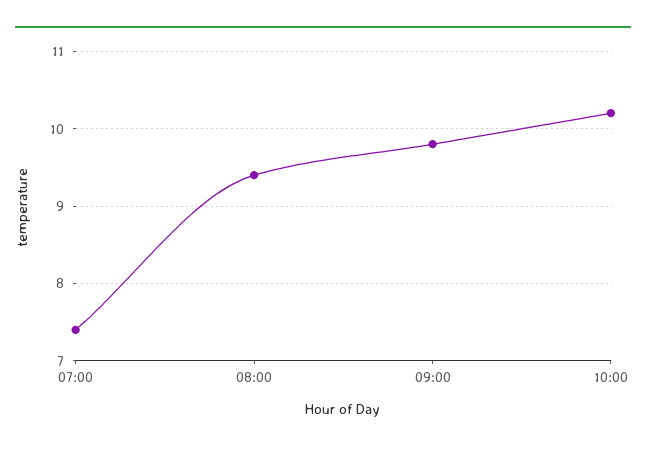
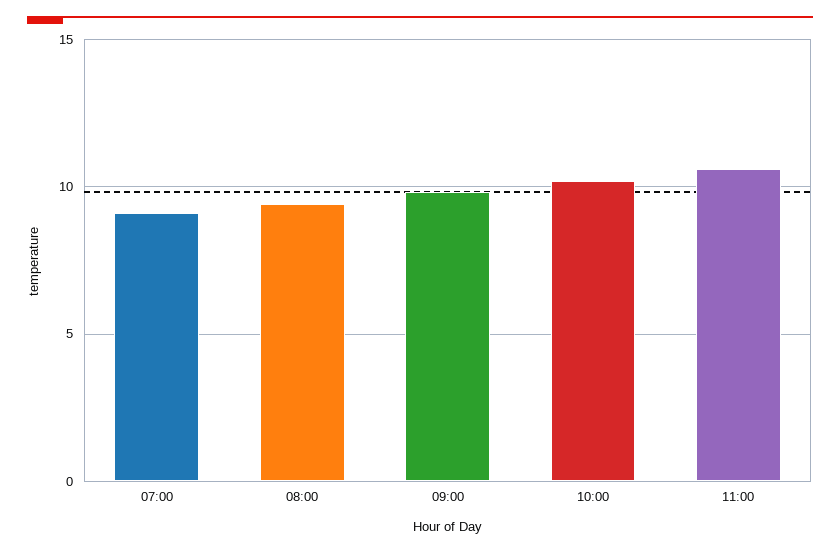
07:00: 7.4 -> 9
11:00: none -> 10.5

